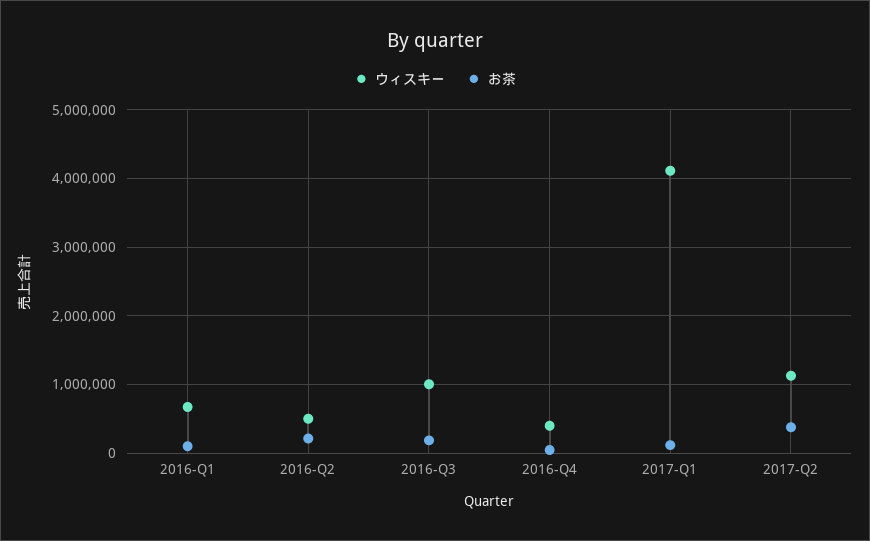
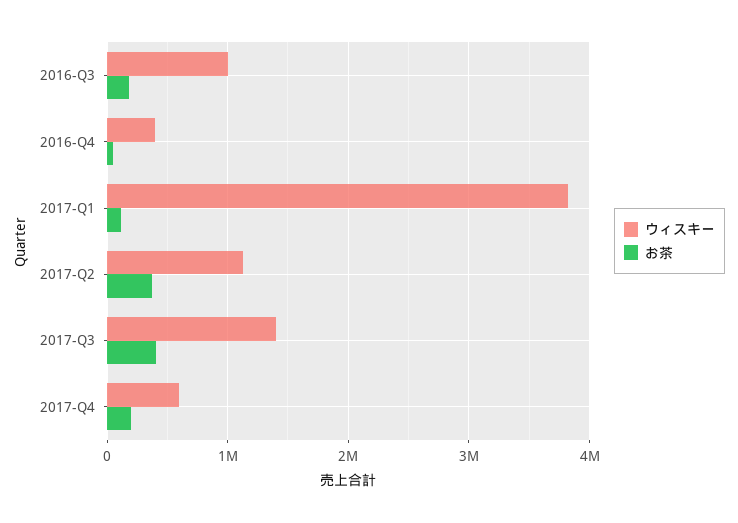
ウィスキー, 2016-Q1: 700000 -> none
お茶, 2016-Q1: 100000 -> none
ウィスキー, 2016-Q2: 500000 -> none
お茶, 2016-Q2: 200000 -> none
ウィスキー, 2017-Q1: 4100000 -> 3800000
ウィスキー, 2017-Q3: none -> 1400000
お茶, 2017-Q3: none -> 400000
ウィスキー, 2017-Q4: none -> 600000
お茶, 2017-Q4: none -> 200000

